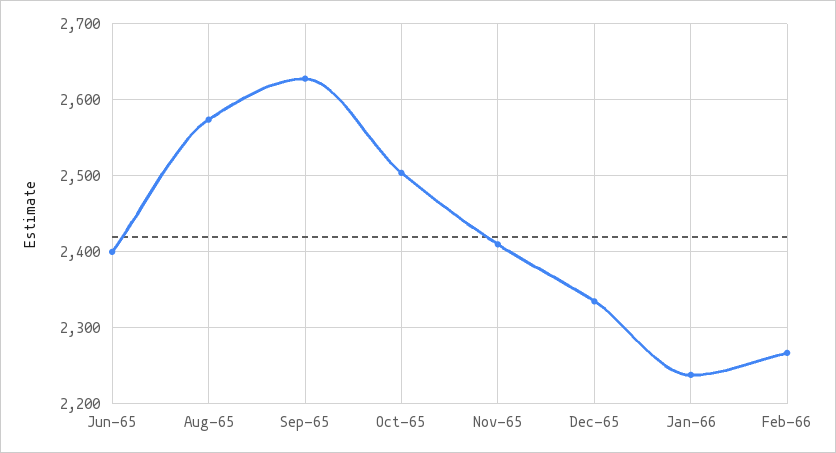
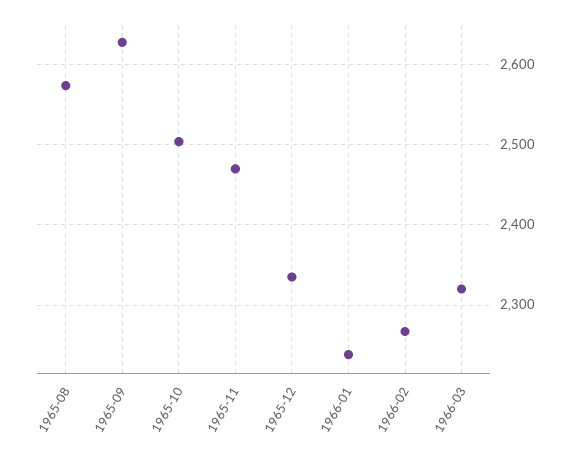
Jun-65: 2400 -> none
Nov-65: 2410 -> 2470
1966-03: none -> 2320

